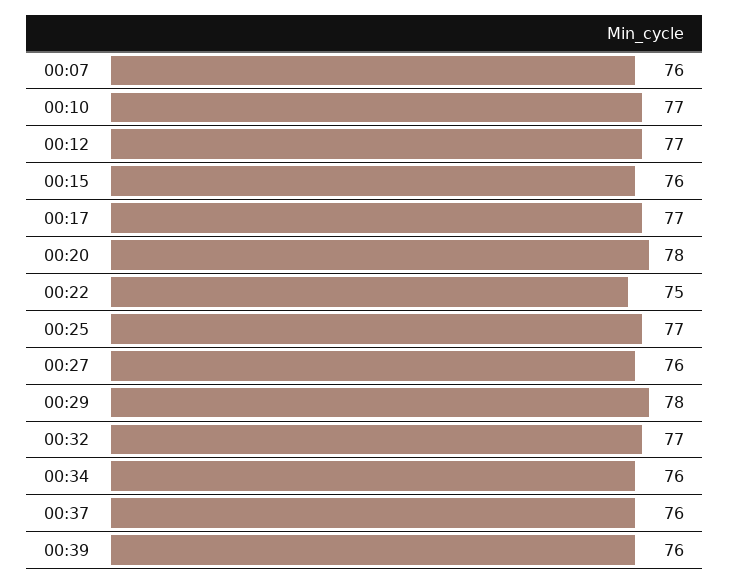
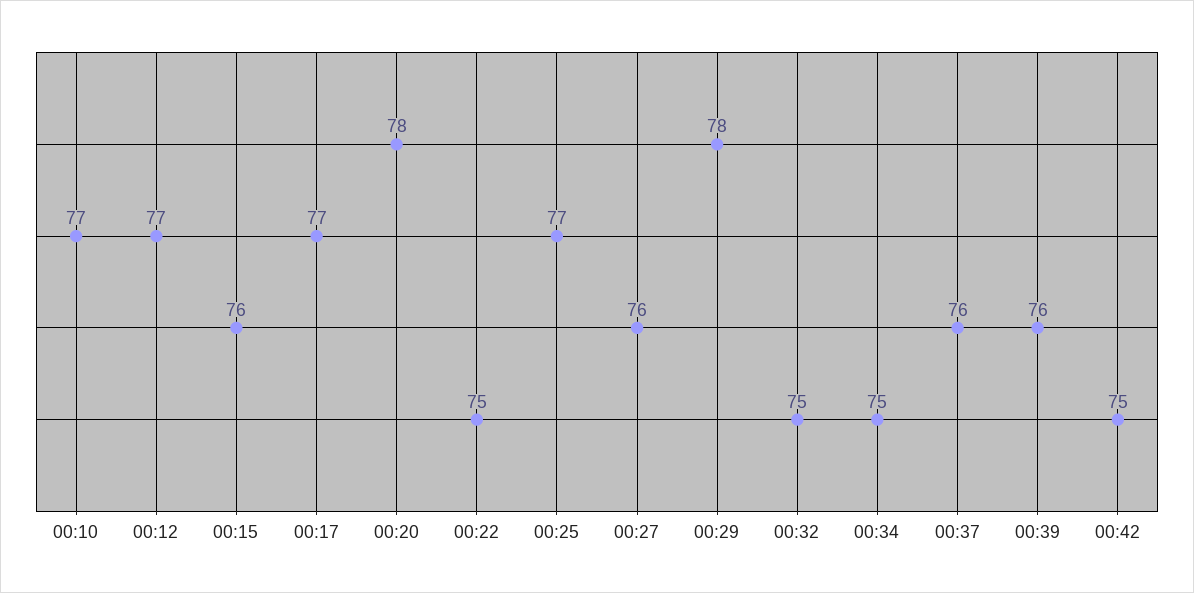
00:07: 76 -> none
00:32: 77 -> 75
00:34: 76 -> 75
00:42: none -> 75

